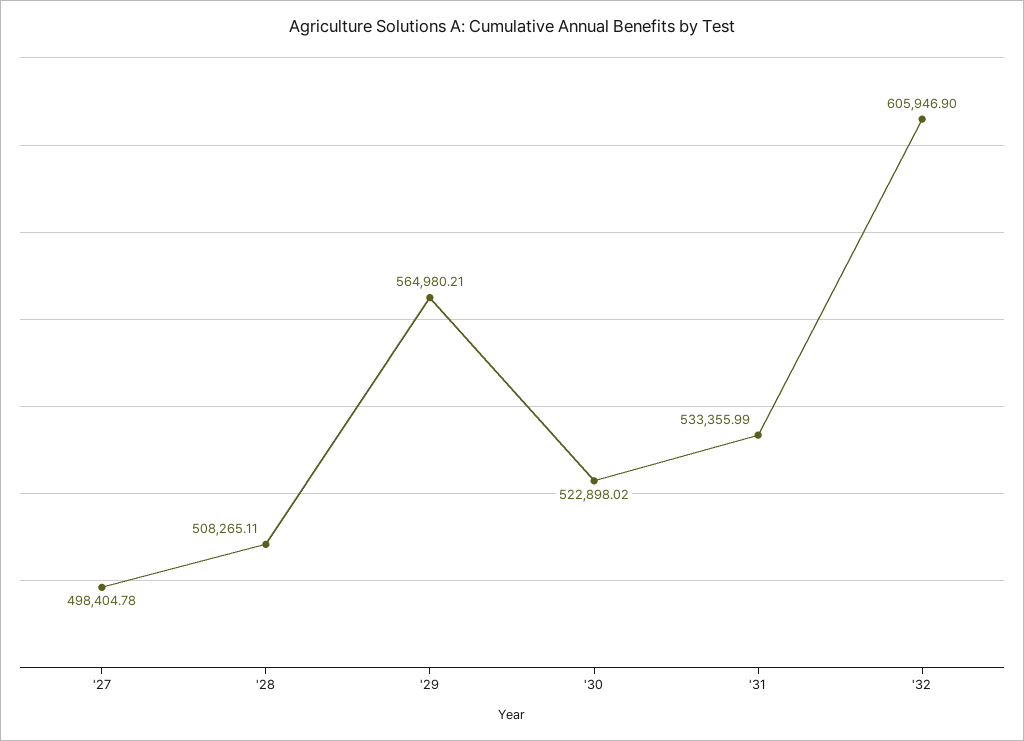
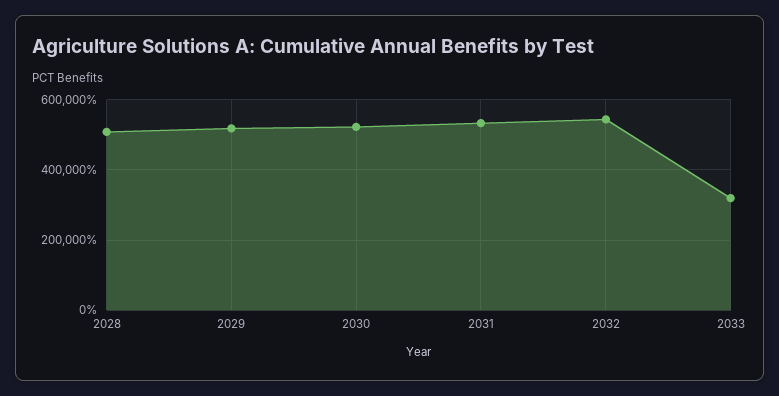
'27: 498404.78 -> none
'29: 564980.21 -> 520000
'32: 605946.9 -> 540000
2033: none -> 320000

